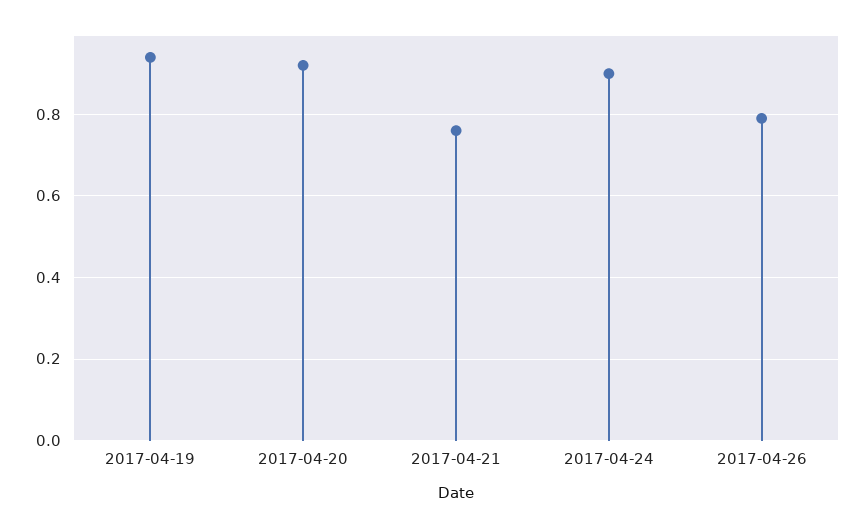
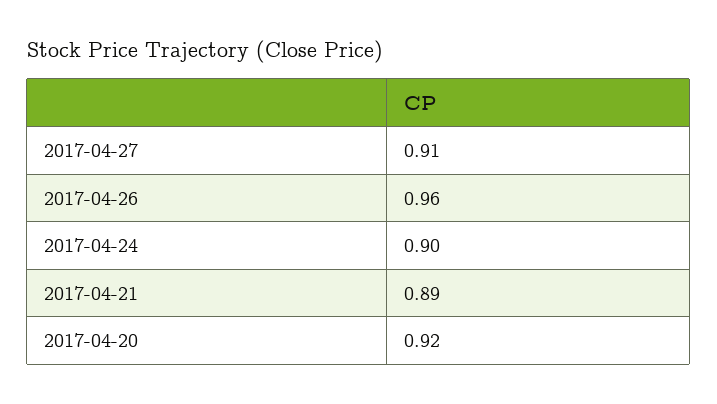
2017-04-19: 0.95 -> none
2017-04-21: 0.75 -> 0.89
2017-04-26: 0.8 -> 0.96
2017-04-27: none -> 0.91

